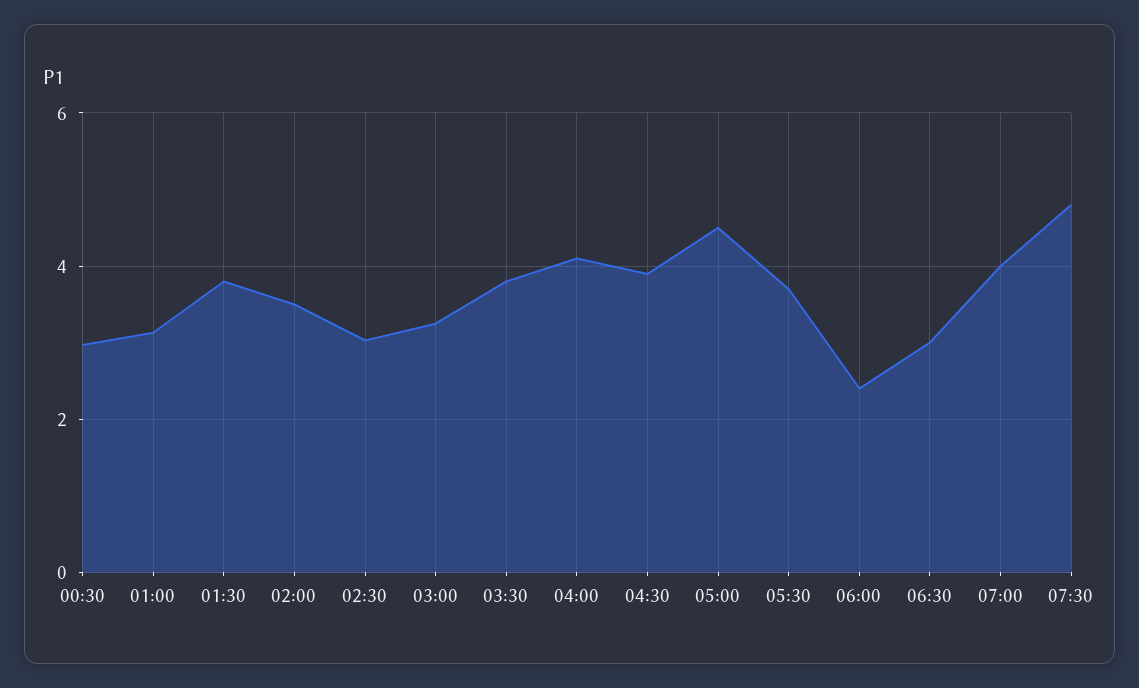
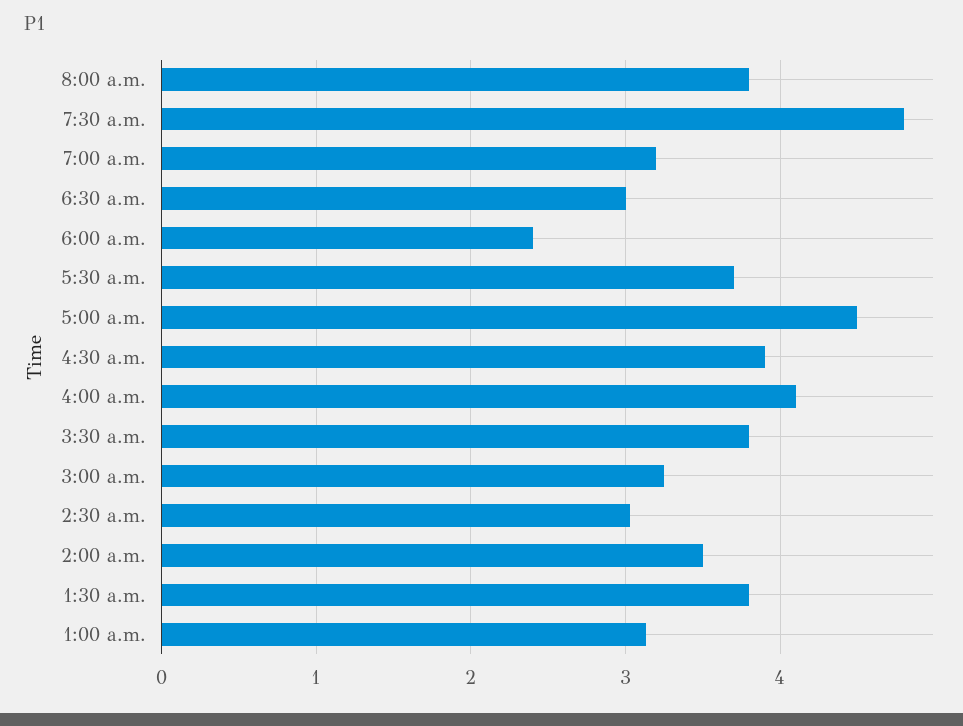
00:30: 3 -> none
07:00: 4 -> 3.2
8:00 a.m.: none -> 3.8

